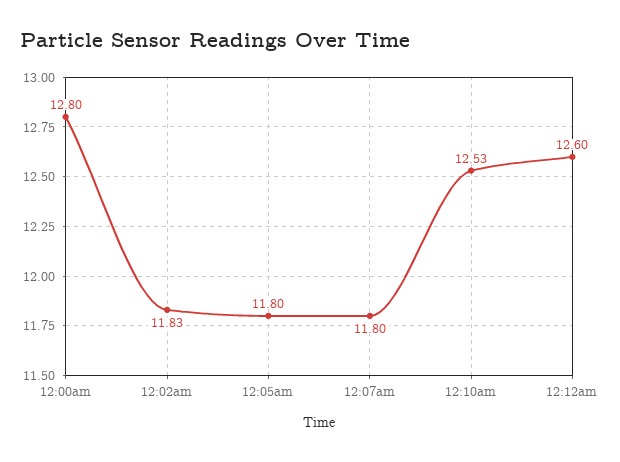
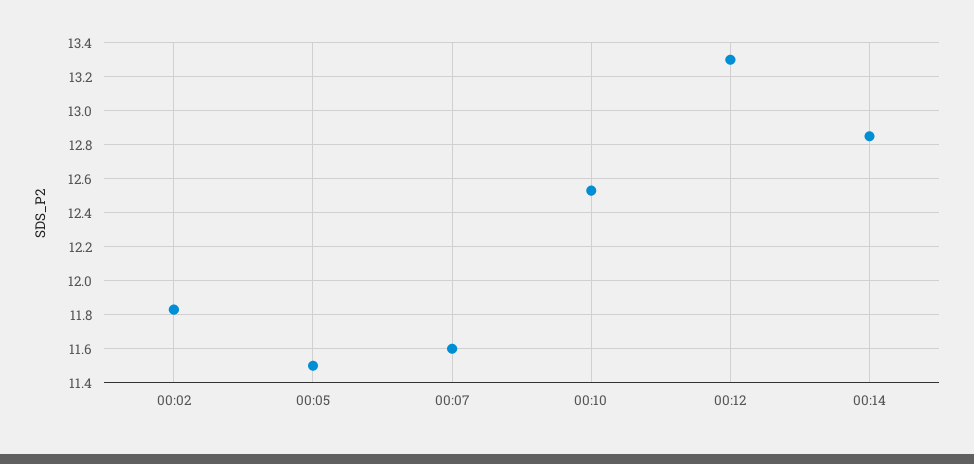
12:00am: 12.8 -> none
12:05am: 11.8 -> 11.5
12:07am: 11.8 -> 11.6
12:12am: 12.6 -> 13.3
00:14: none -> 12.85

